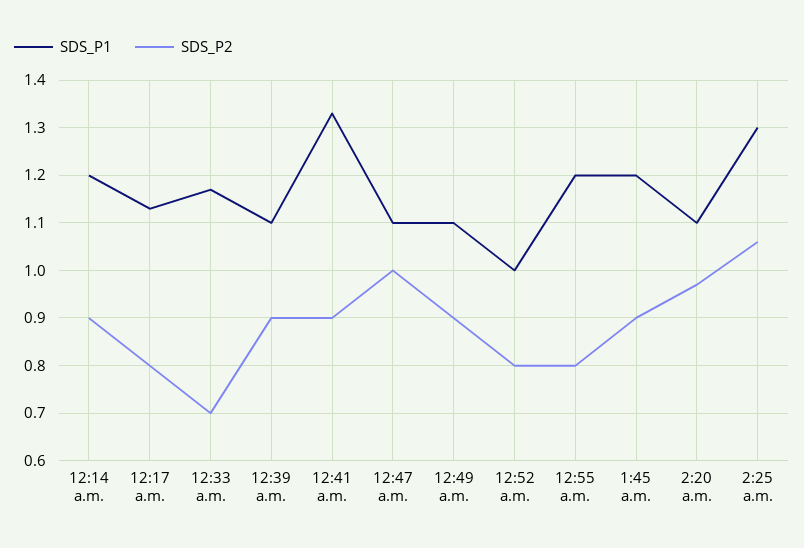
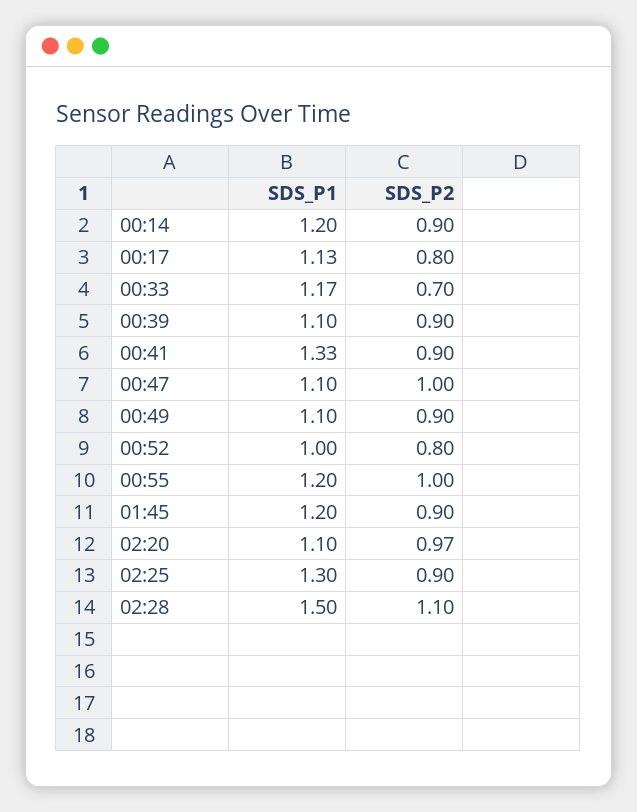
SDS_P2, 12:55 a.m.: 0.8 -> 1
SDS_P2, 2:25 a.m.: 1.05 -> 0.9
SDS_P1, 02:28: none -> 1.5
SDS_P2, 02:28: none -> 1.1

